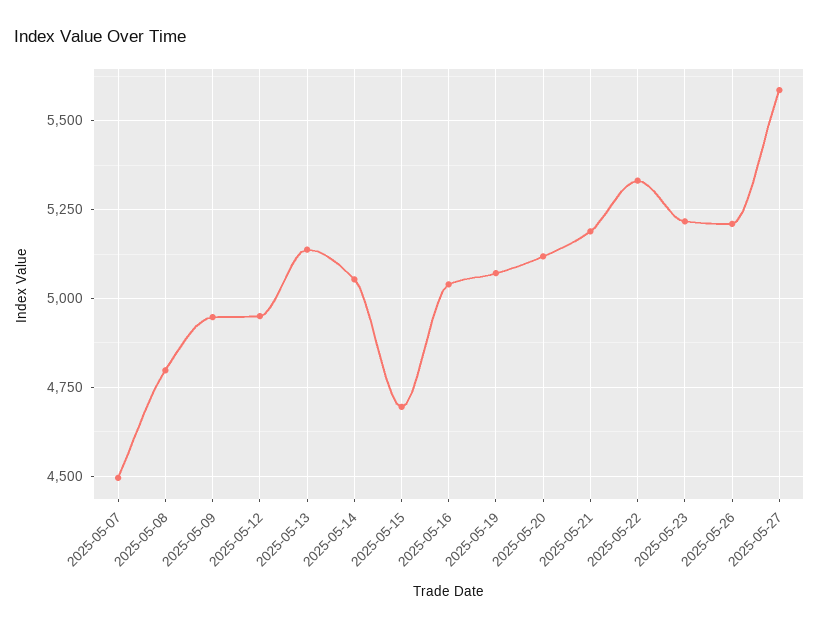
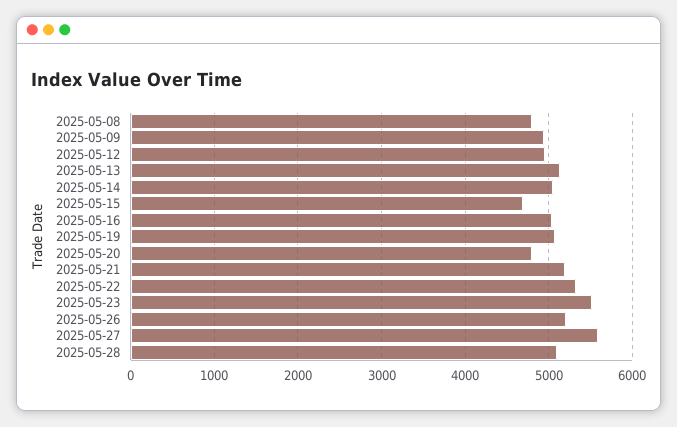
2025-05-07: 4500 -> none
2025-05-20: 5125 -> 4800
2025-05-23: 5225 -> 5500
2025-05-28: none -> 5100

